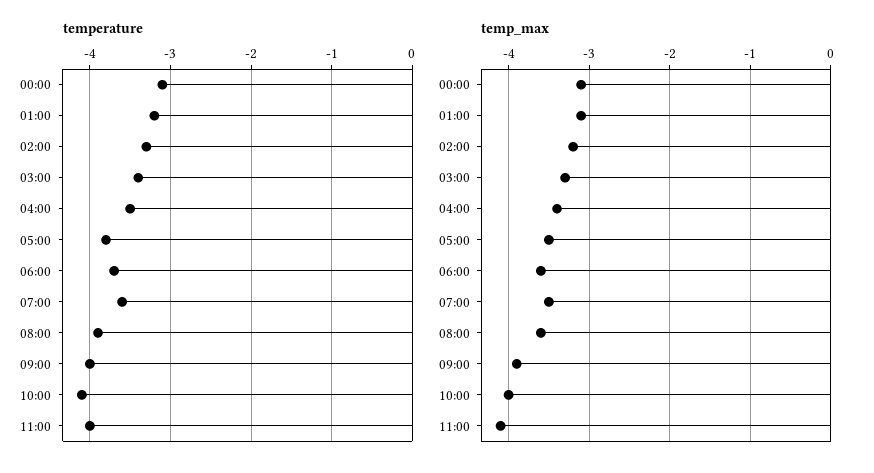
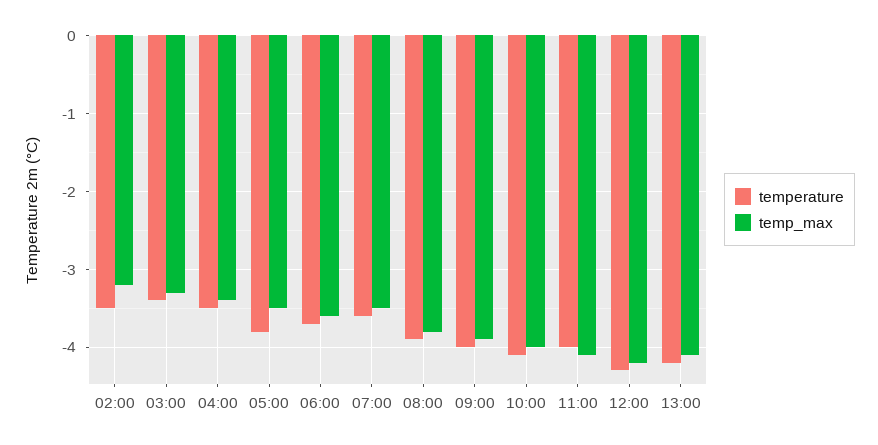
temperature, 00:00: -3.1 -> none
temperature, 01:00: -3.2 -> none
temperature, 02:00: -3.3 -> -3.5
temp_max, 00:00: -3.1 -> none
temp_max, 01:00: -3.1 -> none
temp_max, 08:00: -3.6 -> -3.8
temperature, 12:00: none -> -4.3
temp_max, 12:00: none -> -4.2
temperature, 13:00: none -> -4.2
temp_max, 13:00: none -> -4.1

